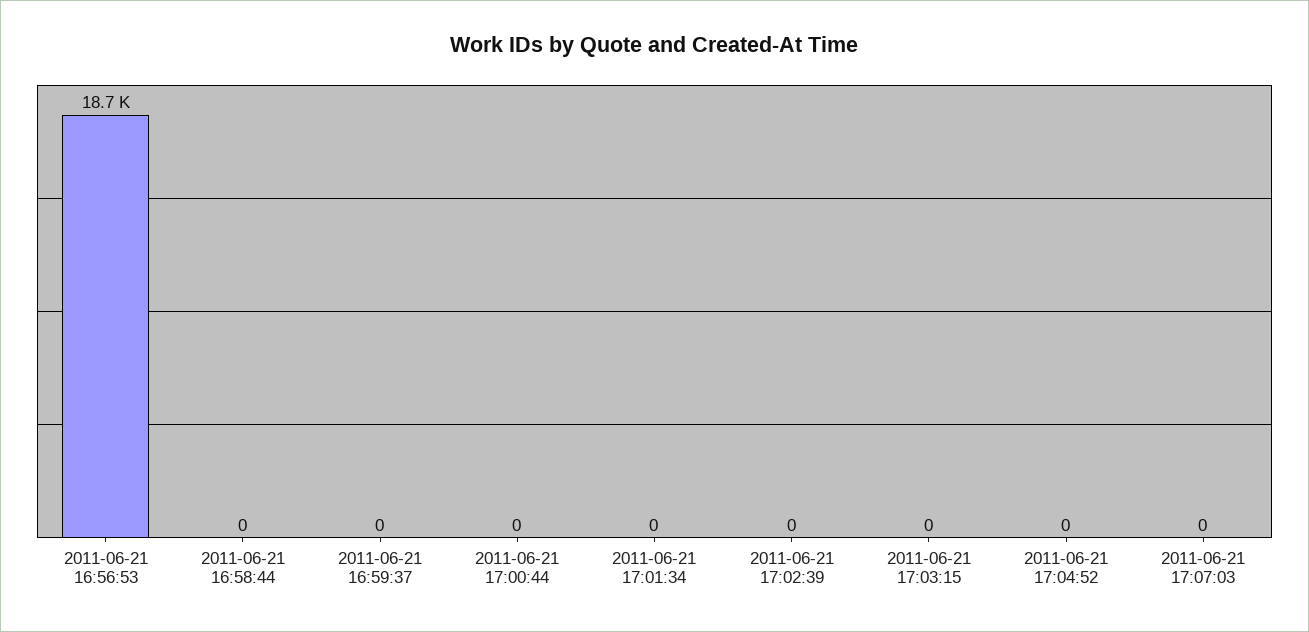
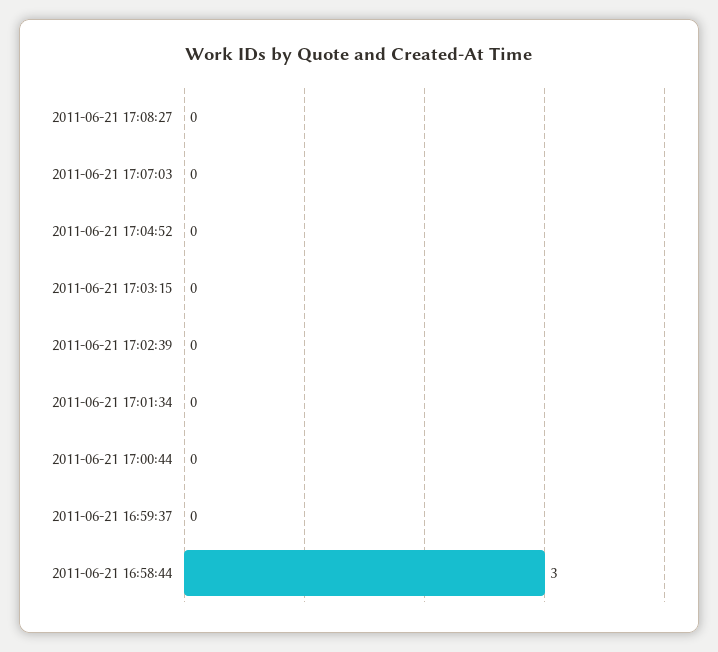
2011-06-21 16:56:53: 18700 -> none
2011-06-21 16:58:44: 0 -> 3
2011-06-21 17:08:27: none -> 0

